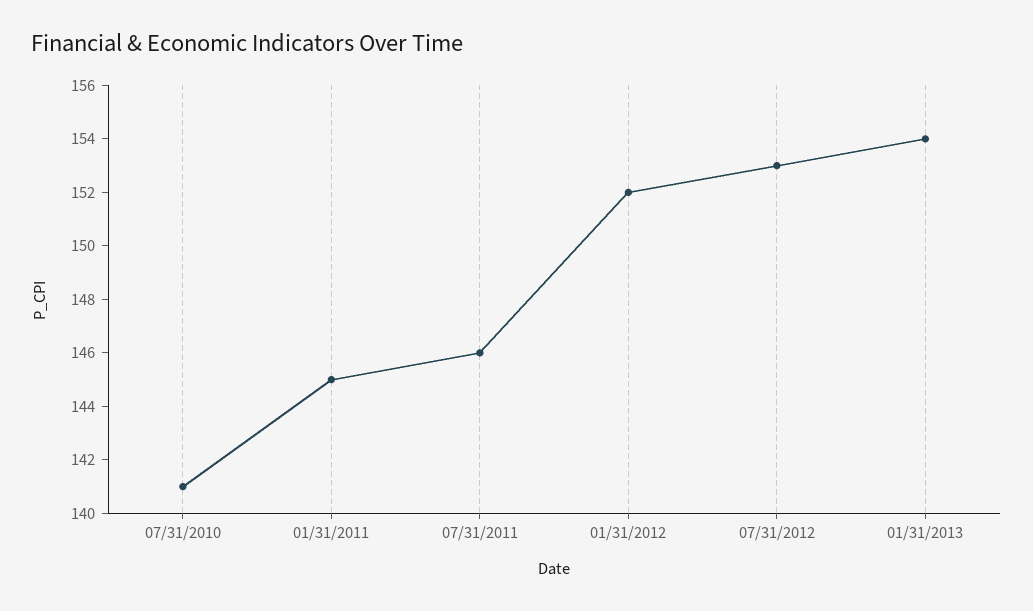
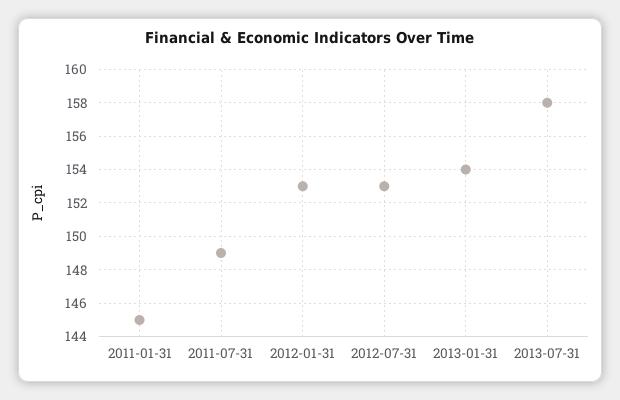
07/31/2010: 141 -> none
07/31/2011: 146 -> 149
01/31/2012: 152 -> 153
2013-07-31: none -> 158

